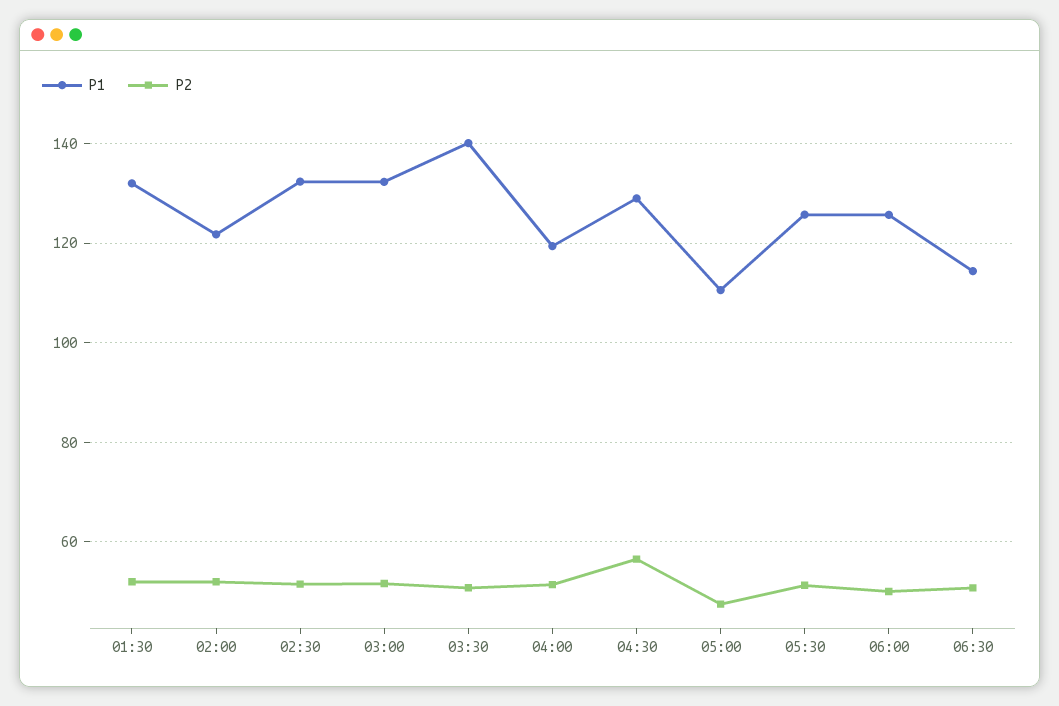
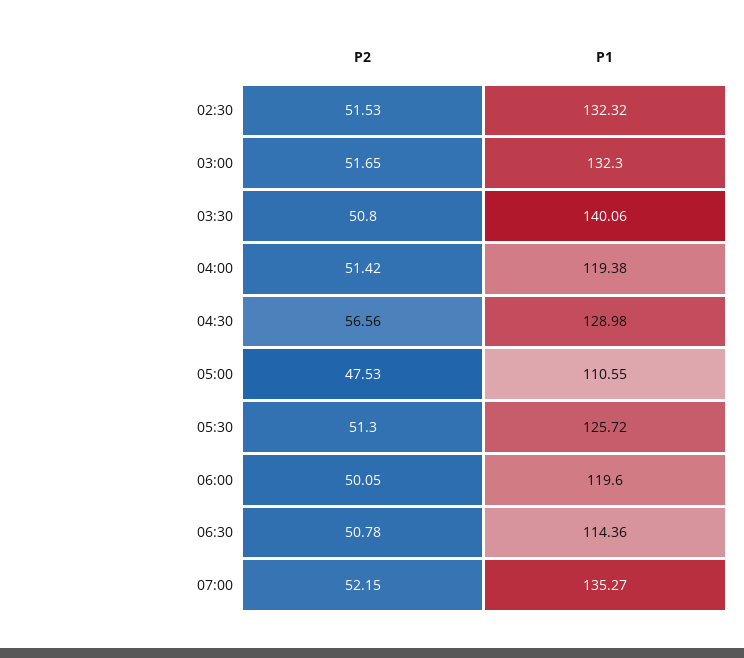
P1, 01:30: 132 -> none
P2, 01:30: 52 -> none
P1, 02:00: 122 -> none
P2, 02:00: 52 -> none
P1, 06:00: 126 -> 119.6
P2, 07:00: none -> 52.15
P1, 07:00: none -> 135.27

